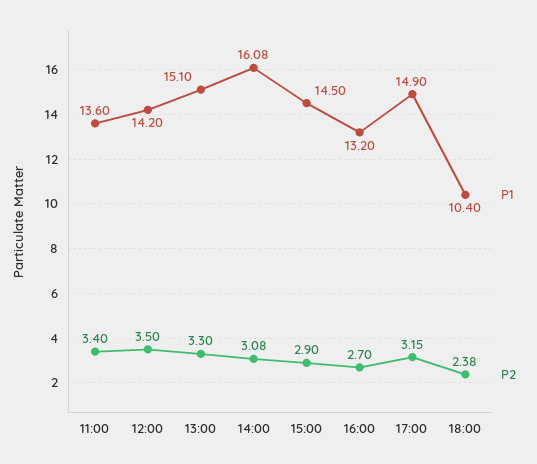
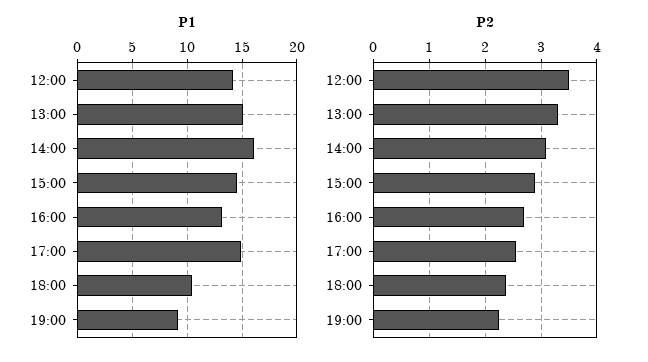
P1, 11:00: 13.6 -> none
P2, 11:00: 3.4 -> none
P2, 17:00: 3.15 -> 2.6
P1, 19:00: none -> 9
P2, 19:00: none -> 2.2

